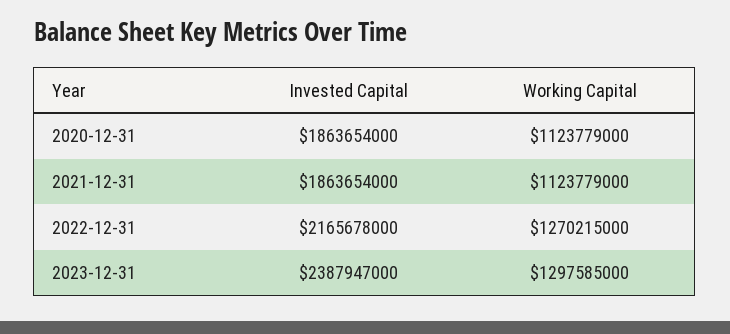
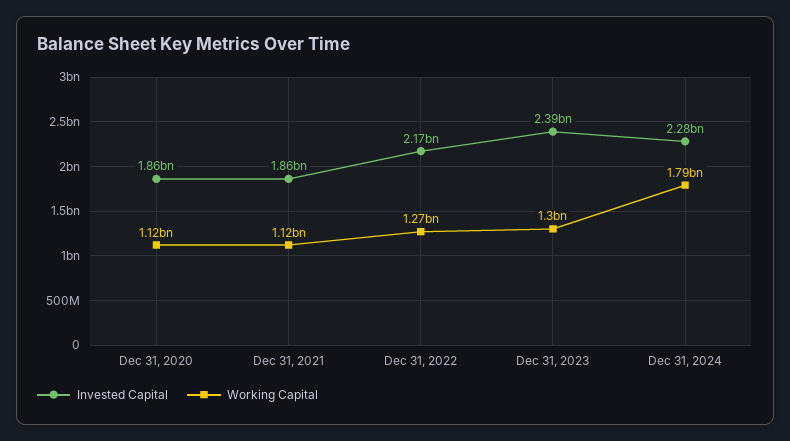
Invested Capital, Dec 31, 2024: none -> 2280000000
Working Capital, Dec 31, 2024: none -> 1790000000

